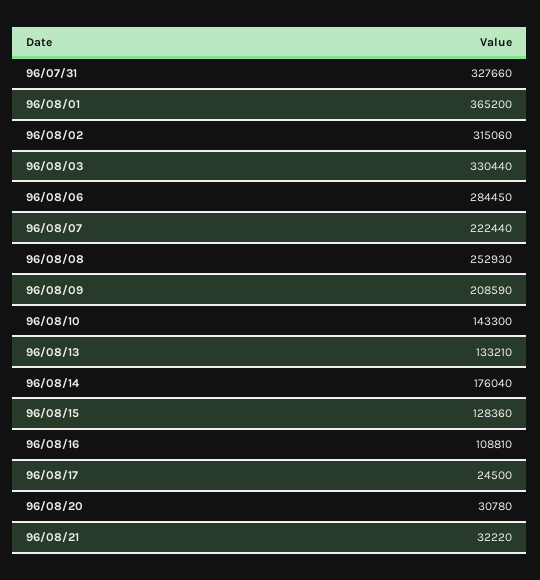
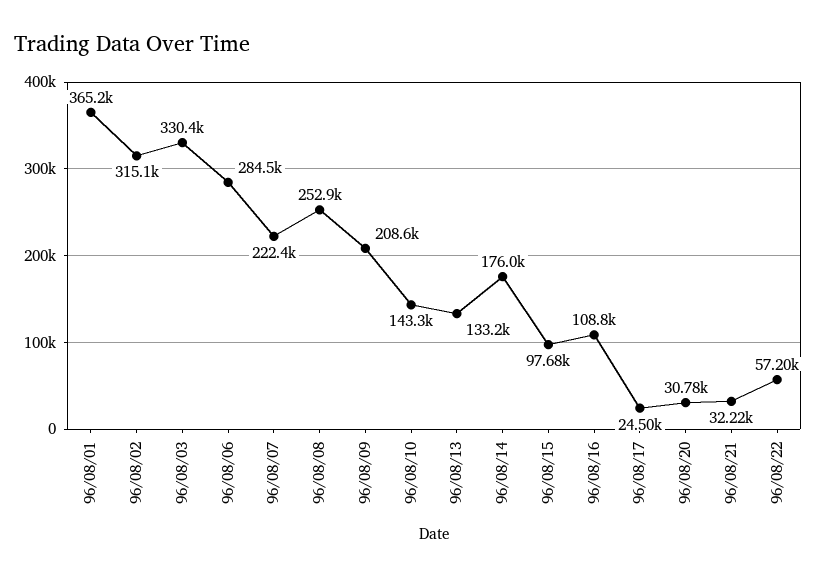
96/07/31: 327660 -> none
96/08/15: 128360 -> 97680
96/08/22: none -> 57200

